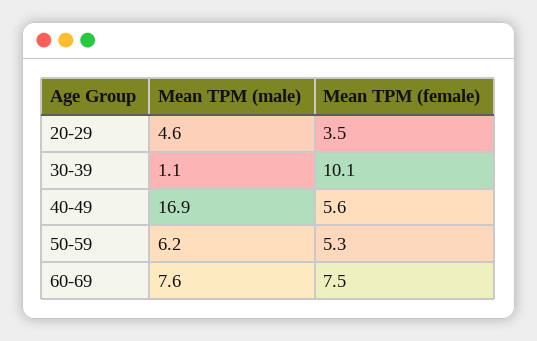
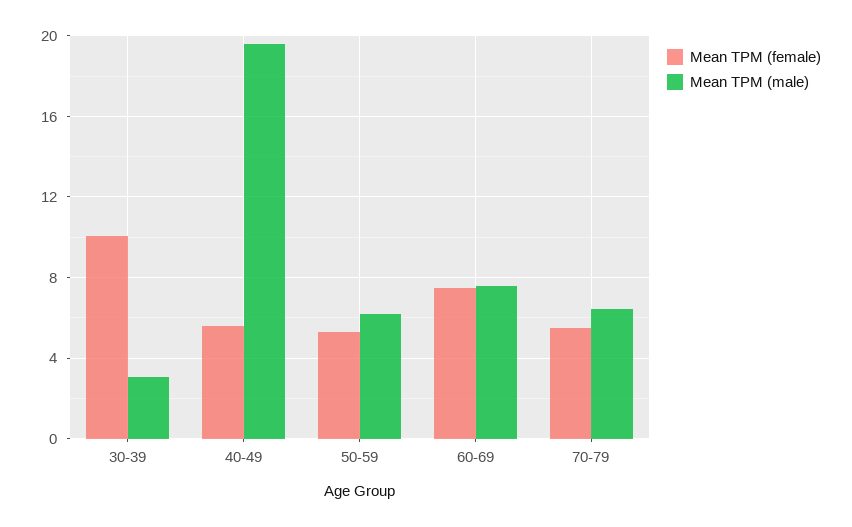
Mean TPM (male), 20-29: 4.6 -> none
Mean TPM (female), 20-29: 3.5 -> none
Mean TPM (male), 30-39: 1.1 -> 3
Mean TPM (male), 40-49: 16.9 -> 19.5
Mean TPM (female), 70-79: none -> 5.5
Mean TPM (male), 70-79: none -> 6.5

